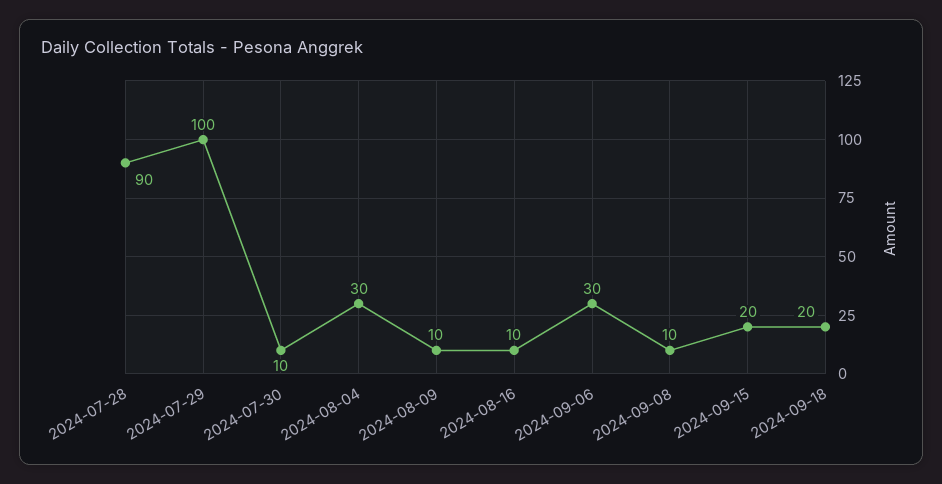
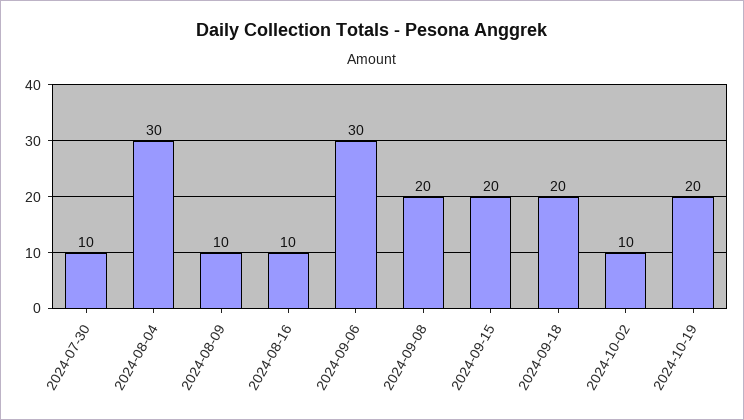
2024-07-28: 90 -> none
2024-07-29: 100 -> none
2024-09-08: 10 -> 20
2024-10-02: none -> 10
2024-10-19: none -> 20

